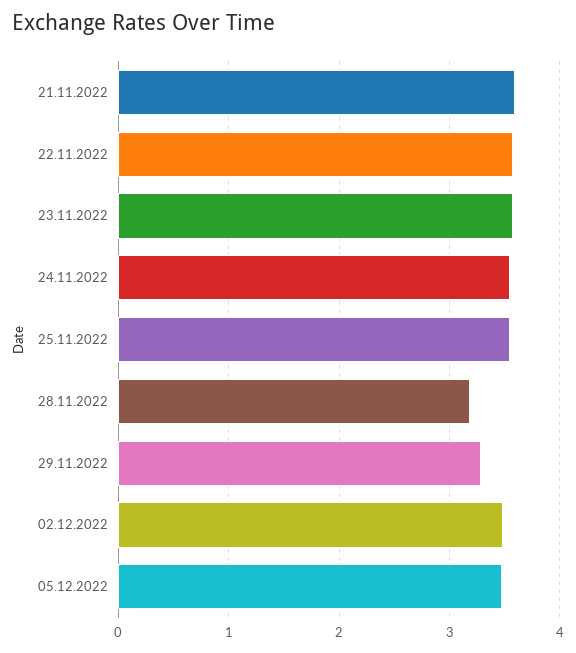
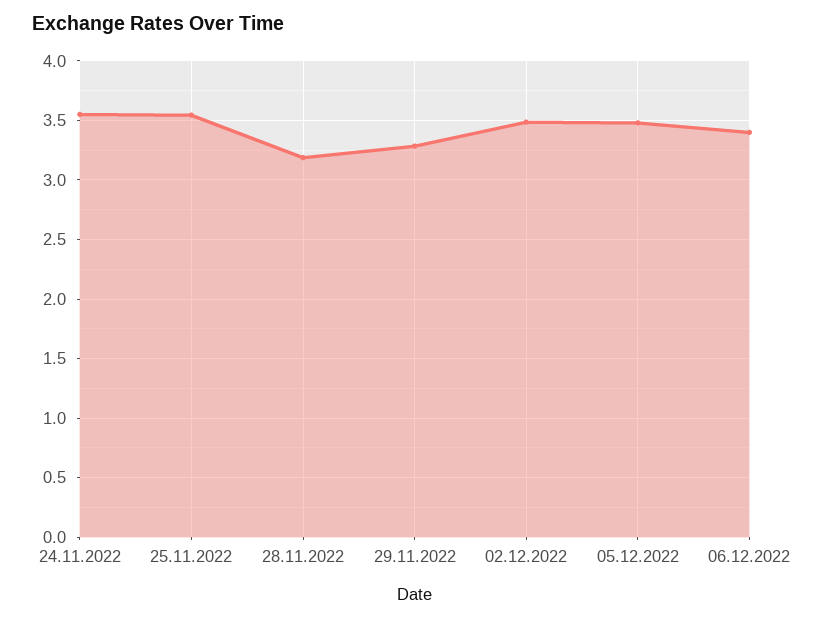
21.11.2022: 3.6 -> none
22.11.2022: 3.6 -> none
23.11.2022: 3.6 -> none
06.12.2022: none -> 3.4

